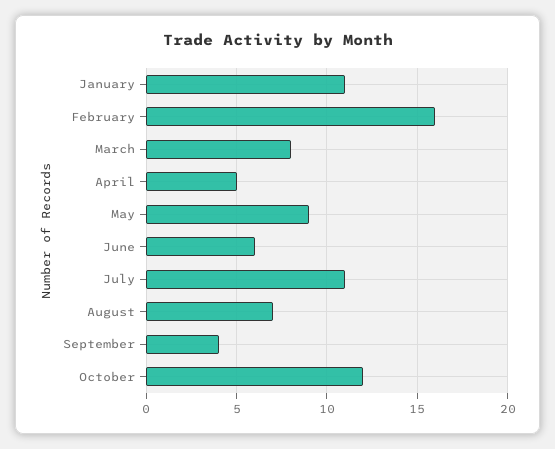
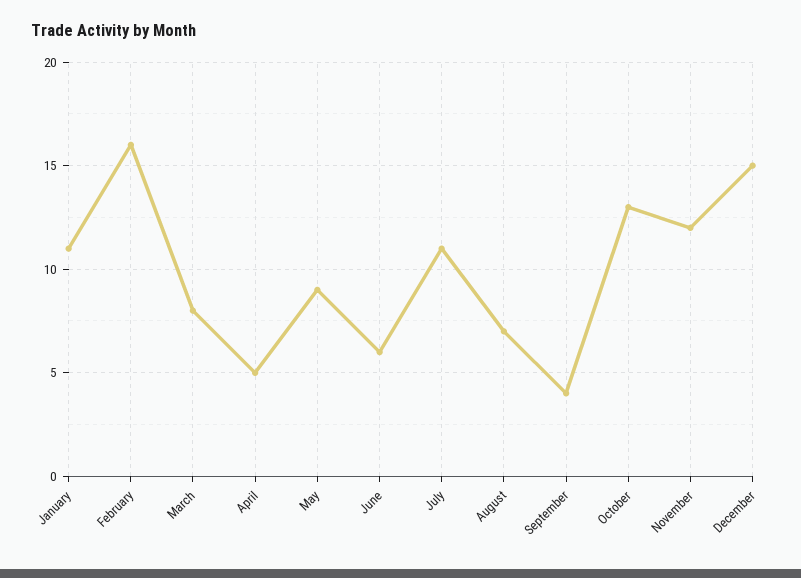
October: 12 -> 13
November: none -> 12
December: none -> 15

